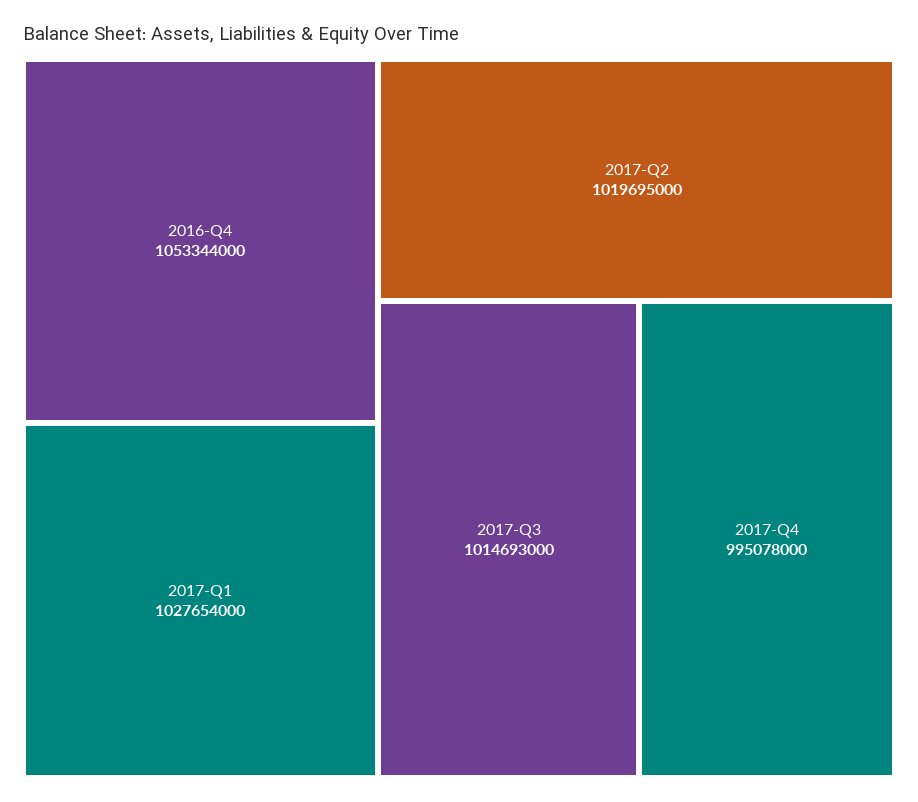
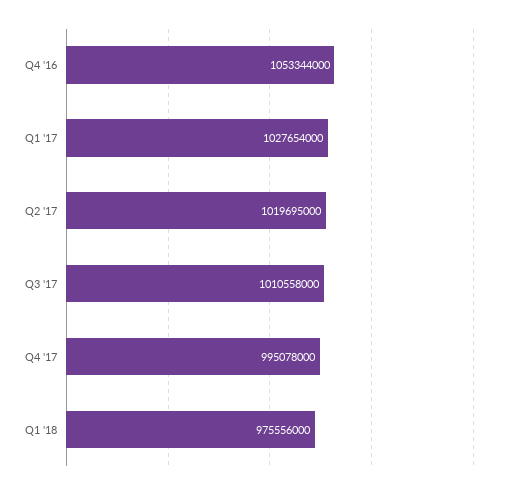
2017-Q3: 1014693000 -> 1010558000
Q1 '18: none -> 975556000

